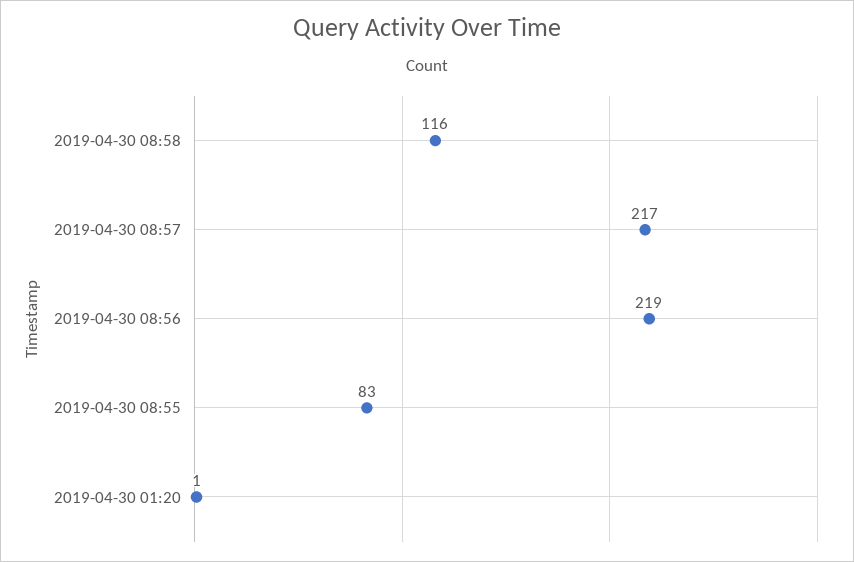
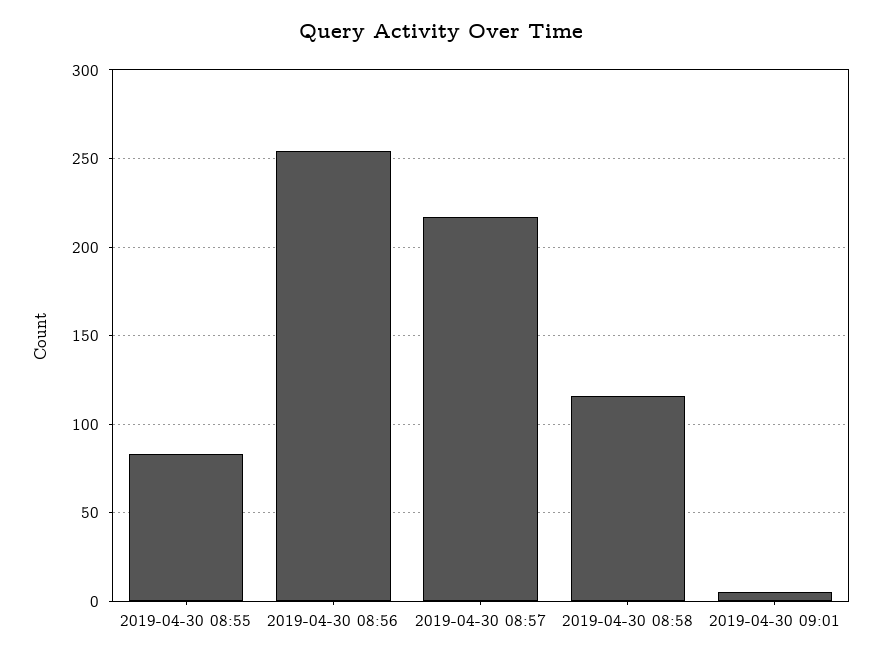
2019-04-30 08:56: 219 -> 255
2019-04-30 01:20: 1 -> none
2019-04-30 09:01: none -> 5

